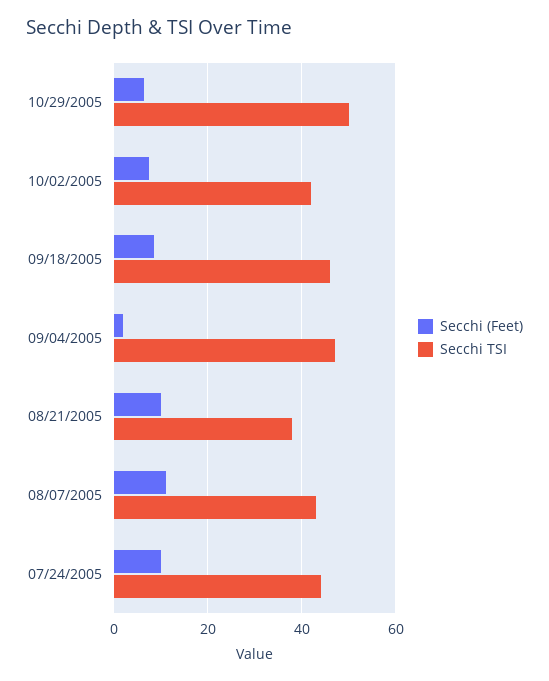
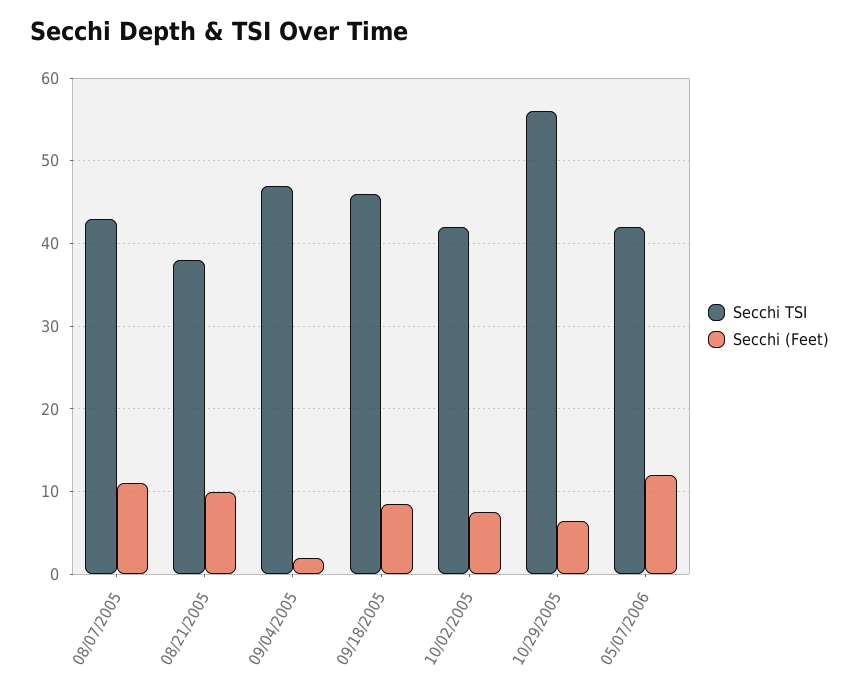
Secchi TSI, 10/29/2005: 50 -> 56
Secchi (Feet), 07/24/2005: 10 -> none
Secchi TSI, 07/24/2005: 44 -> none
Secchi TSI, 05/07/2006: none -> 42
Secchi (Feet), 05/07/2006: none -> 12

